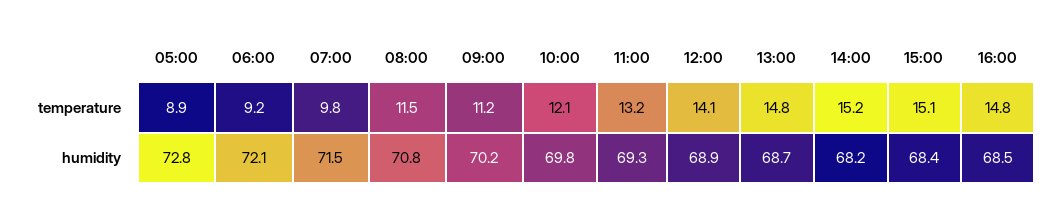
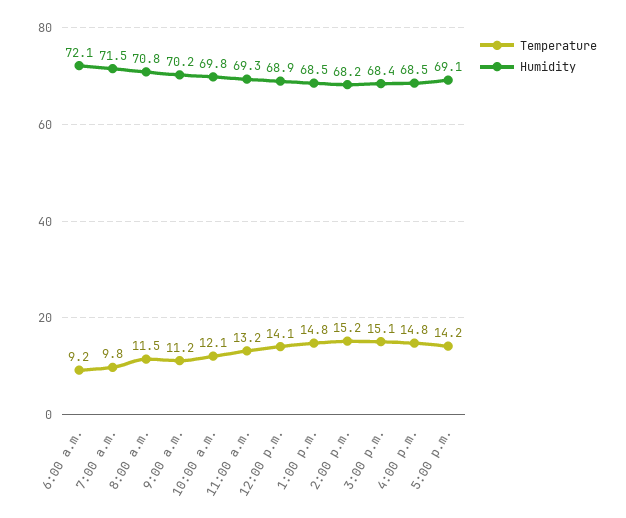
temperature, 05:00: 8.9 -> none
humidity, 05:00: 72.8 -> none
humidity, 13:00: 68.7 -> 68.5
temperature, 5:00 p.m.: none -> 14.2
humidity, 5:00 p.m.: none -> 69.1

